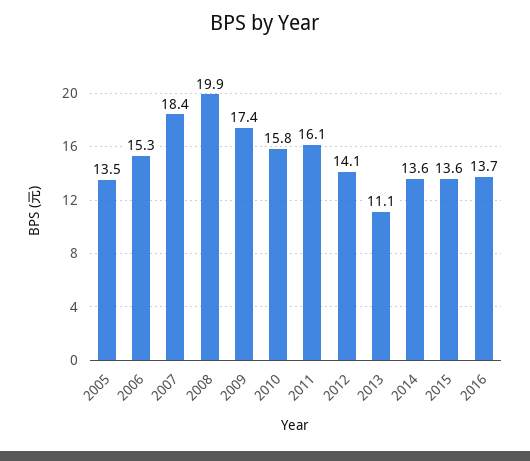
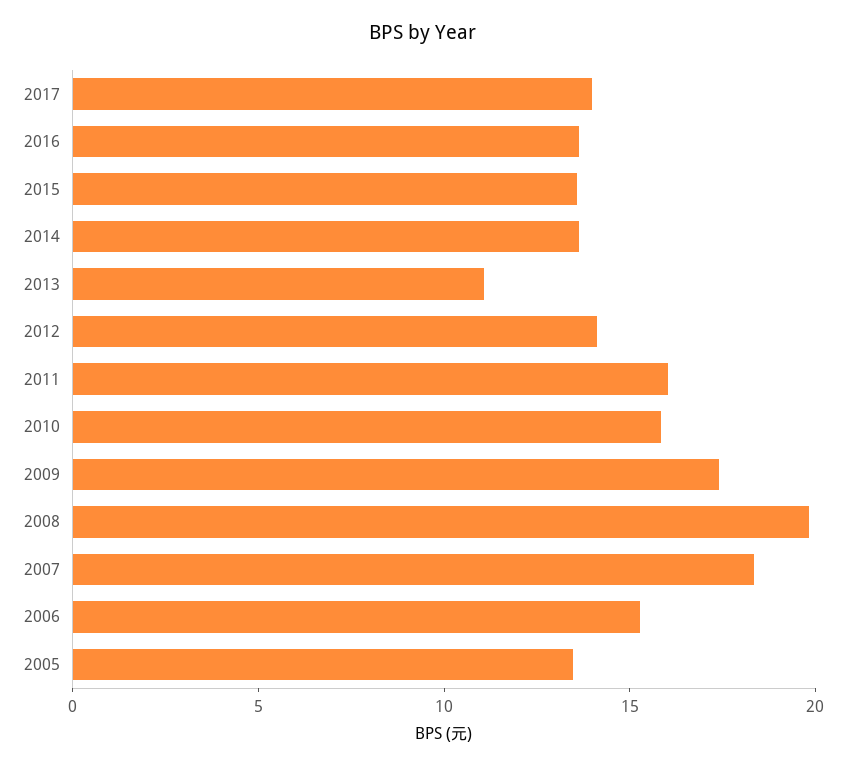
2017: none -> 14

